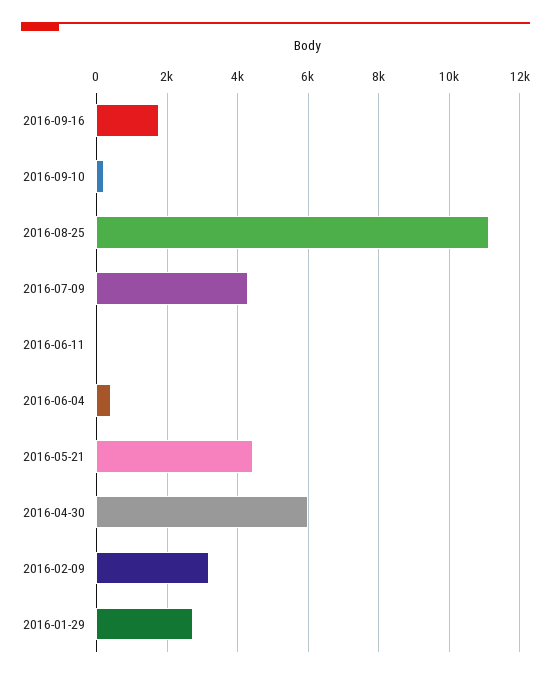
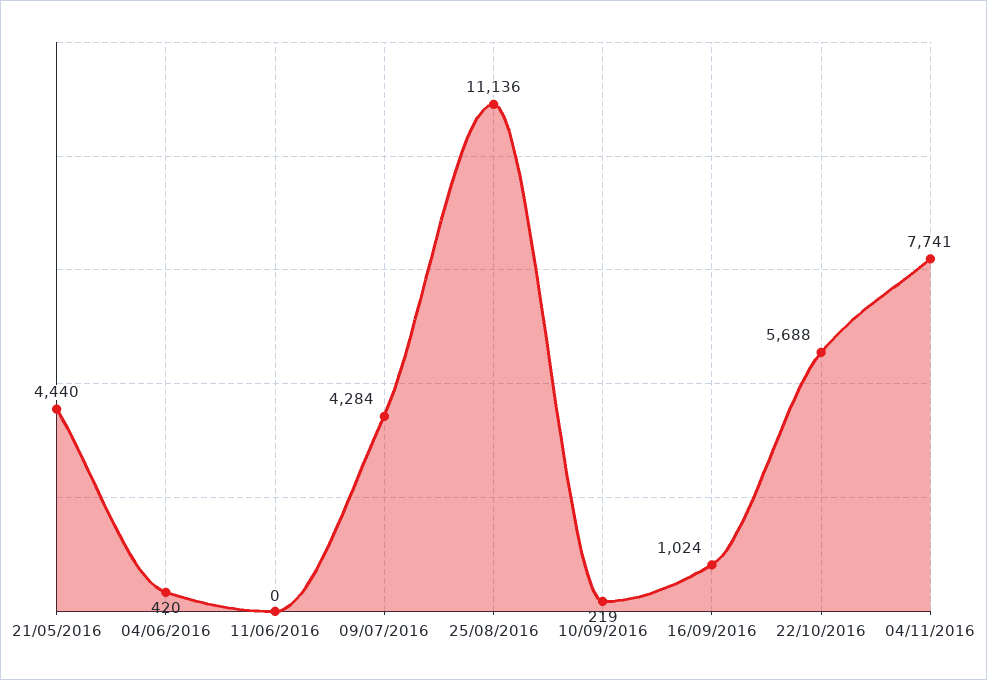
2016-09-16: 1800 -> 1024
2016-04-30: 6000 -> none
2016-02-09: 3200 -> none
2016-01-29: 2800 -> none
22/10/2016: none -> 5688
04/11/2016: none -> 7741

